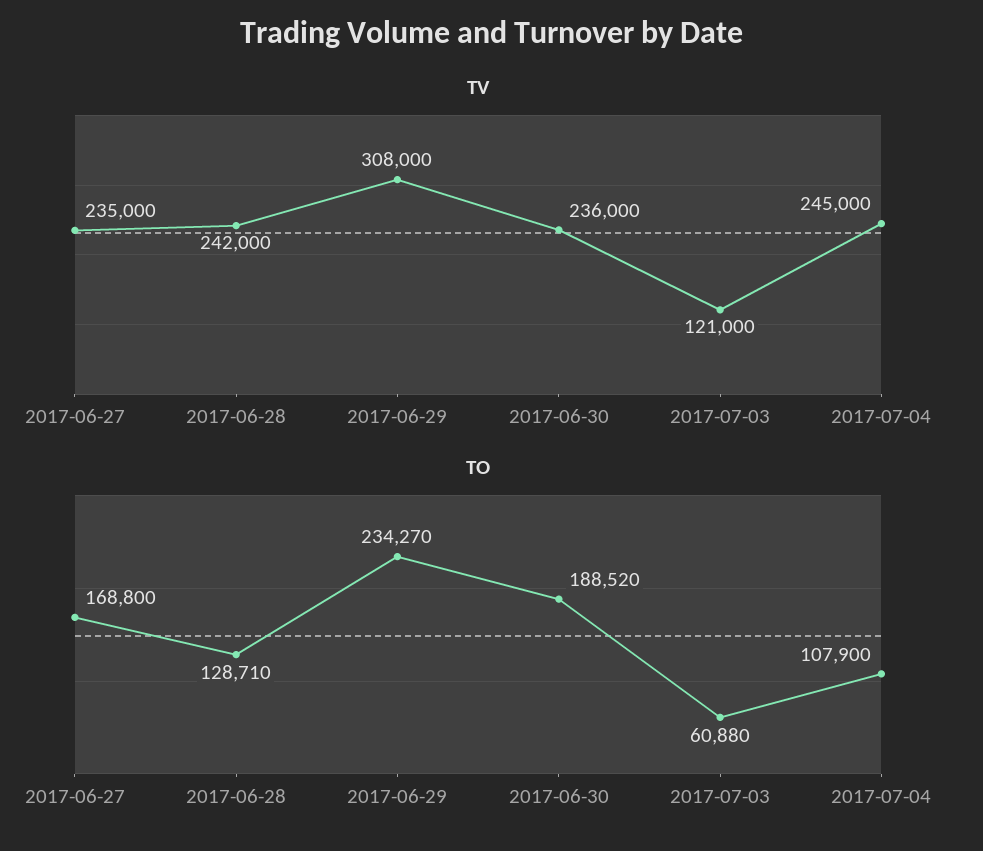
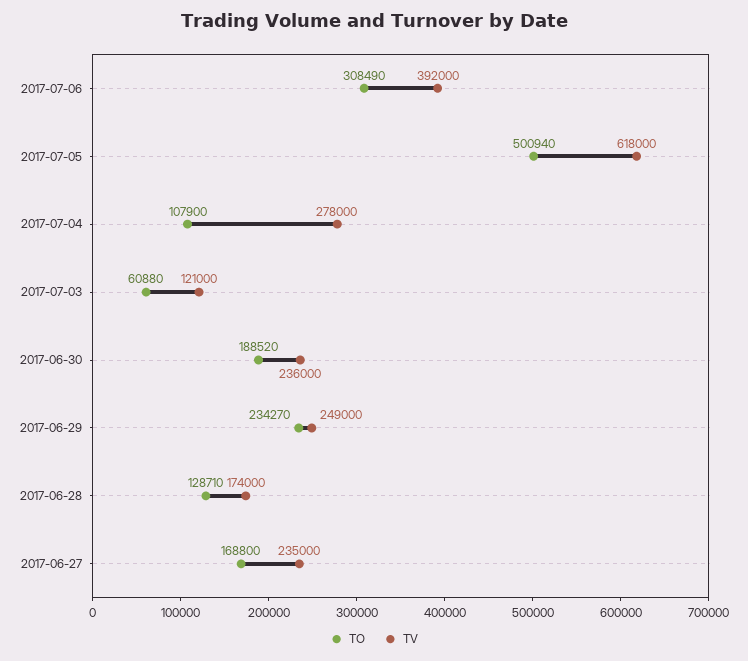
TV, 2017-06-28: 242000 -> 174000
TV, 2017-06-29: 308000 -> 249000
TV, 2017-07-04: 245000 -> 278000
TO, 2017-07-06: none -> 308490
TV, 2017-07-06: none -> 392000
TO, 2017-07-05: none -> 500940
TV, 2017-07-05: none -> 618000

